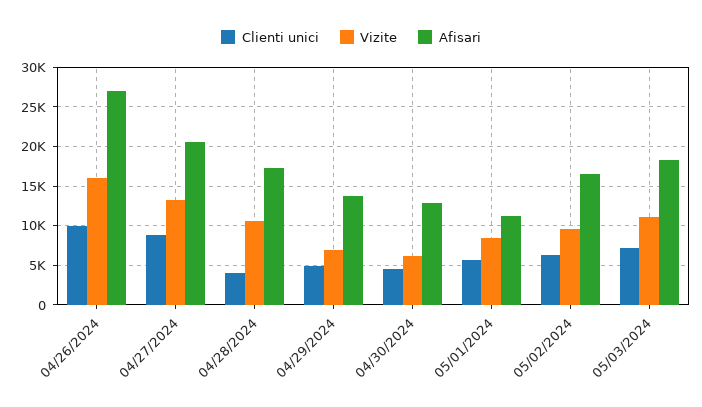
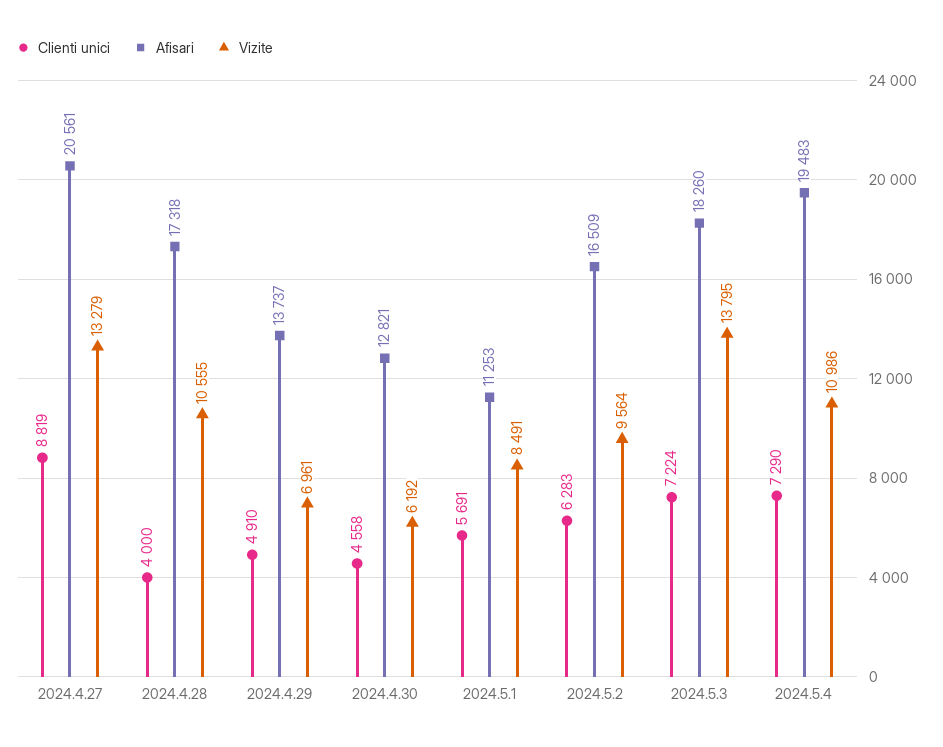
Clienti unici, 04/26/2024: 10000 -> none
Vizite, 04/26/2024: 16000 -> none
Afisari, 04/26/2024: 27000 -> none
Vizite, 05/03/2024: 11000 -> 13795
Clienti unici, 2024.5.4: none -> 7290
Afisari, 2024.5.4: none -> 19483
Vizite, 2024.5.4: none -> 10986

